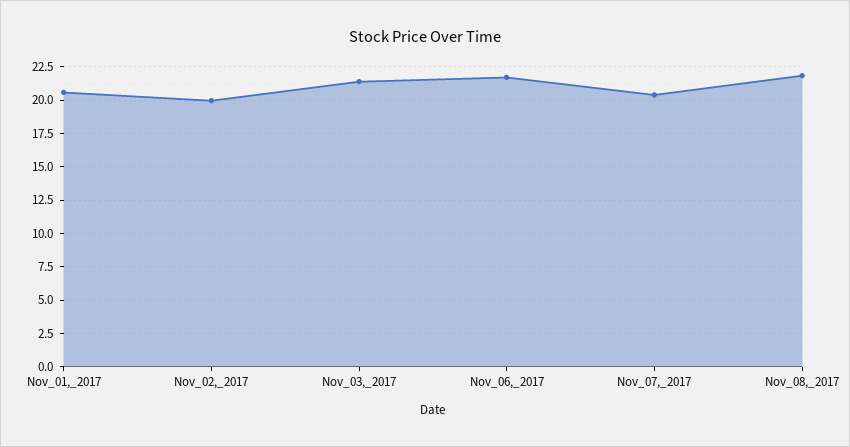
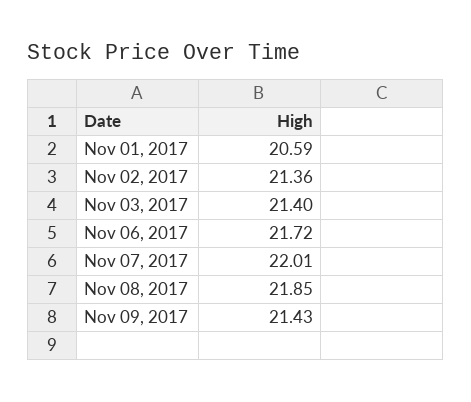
Nov_02,_2017: 20 -> 21.36
Nov_07,_2017: 20.5 -> 22.01
Nov 09, 2017: none -> 21.43

